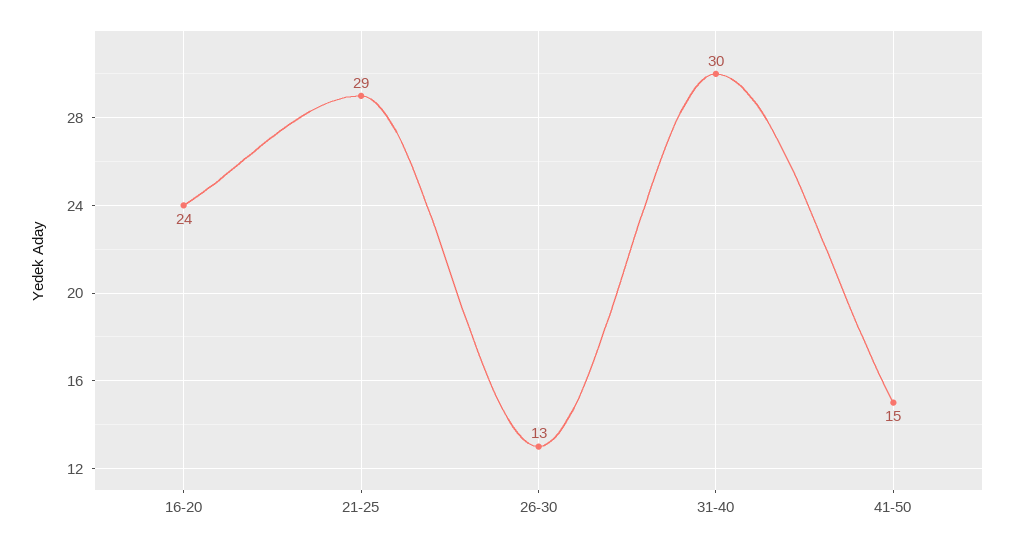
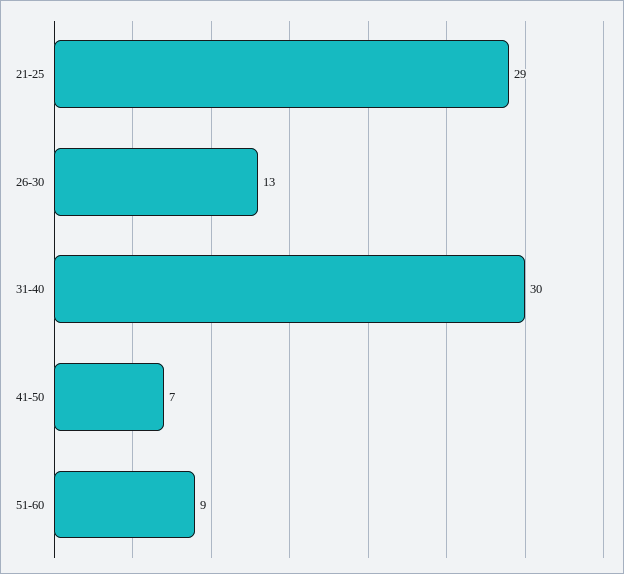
16-20: 24 -> none
41-50: 15 -> 7
51-60: none -> 9

